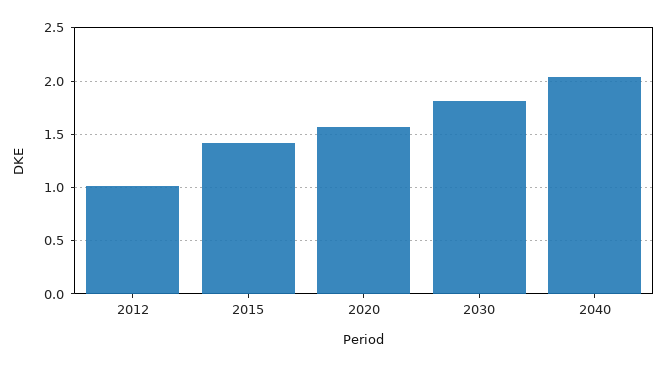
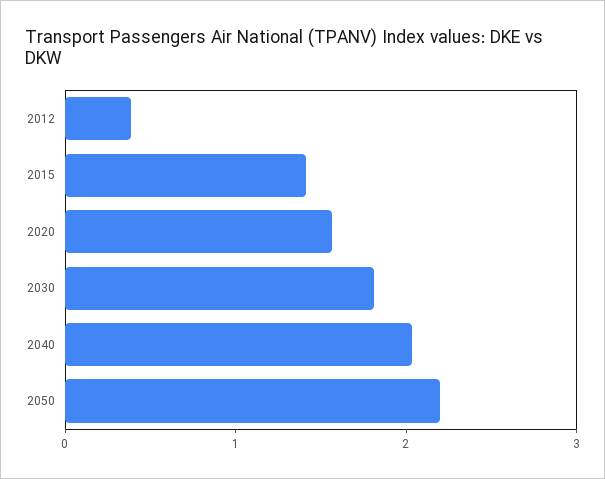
2012: 1 -> 0.4
2050: none -> 2.2

